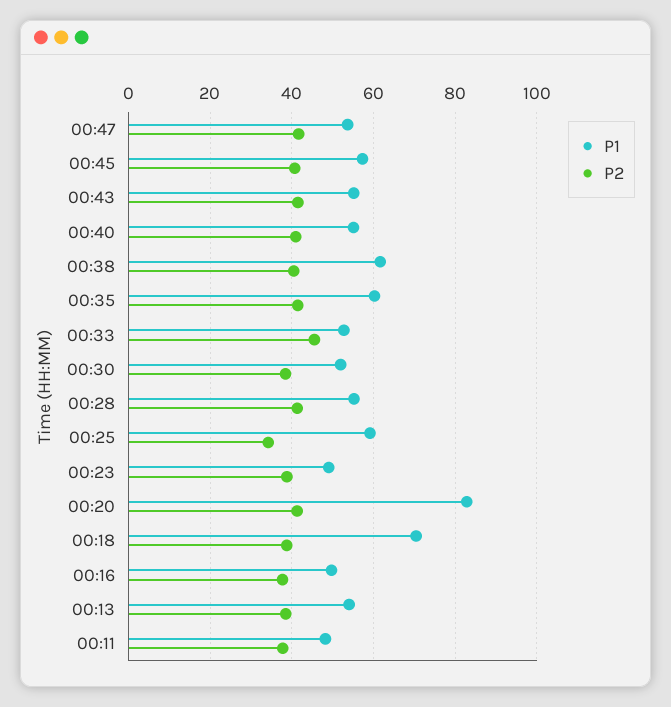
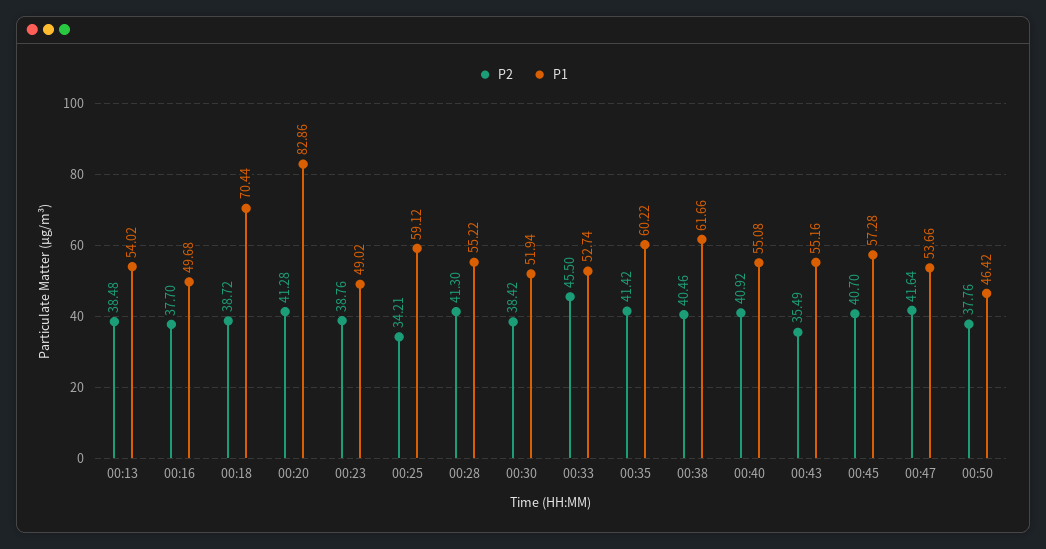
P2, 00:43: 42 -> 35.49
P1, 00:11: 48 -> none
P2, 00:11: 38 -> none
P2, 00:50: none -> 37.76
P1, 00:50: none -> 46.42

